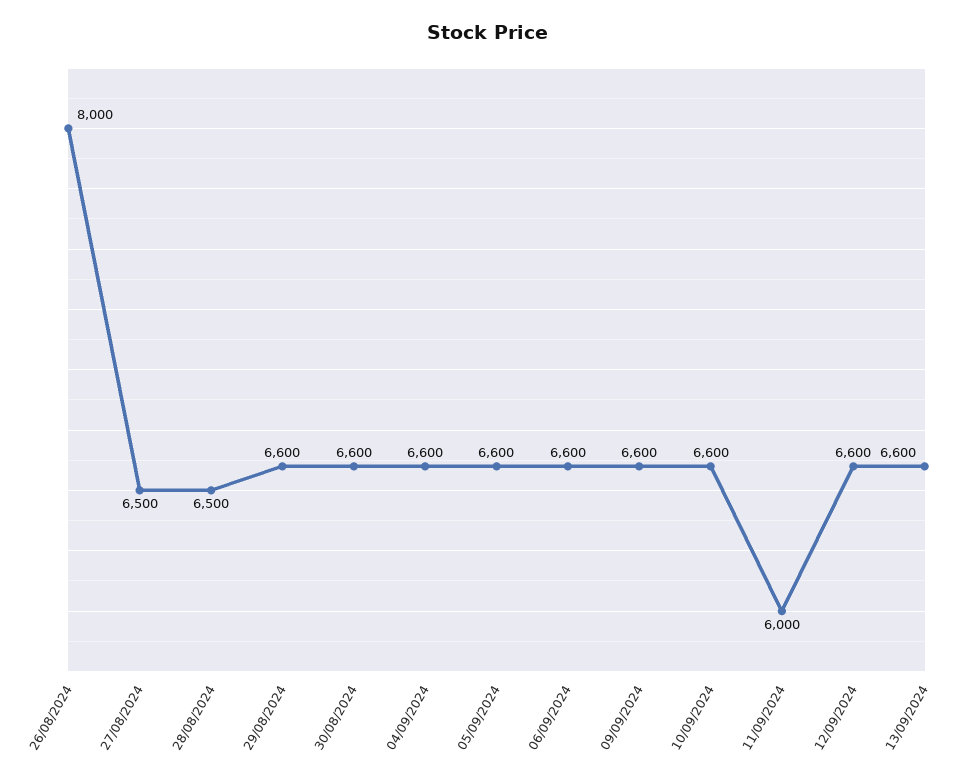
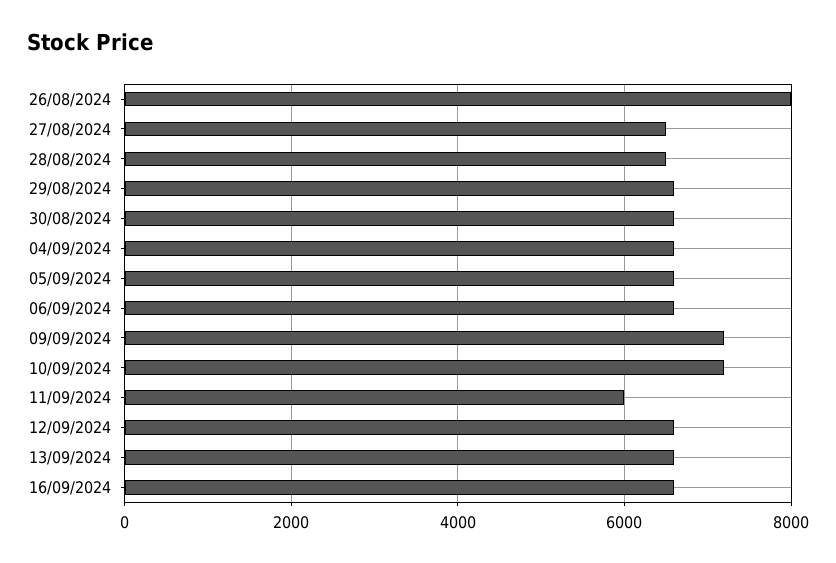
09/09/2024: 6600 -> 7200
10/09/2024: 6600 -> 7200
16/09/2024: none -> 6600

